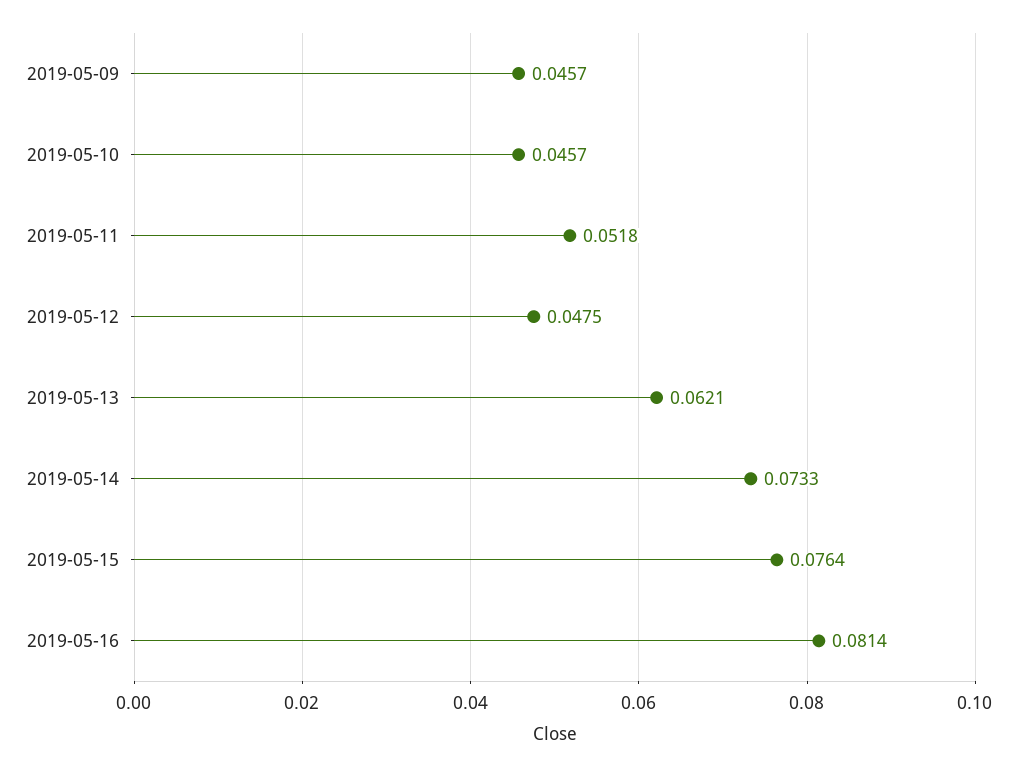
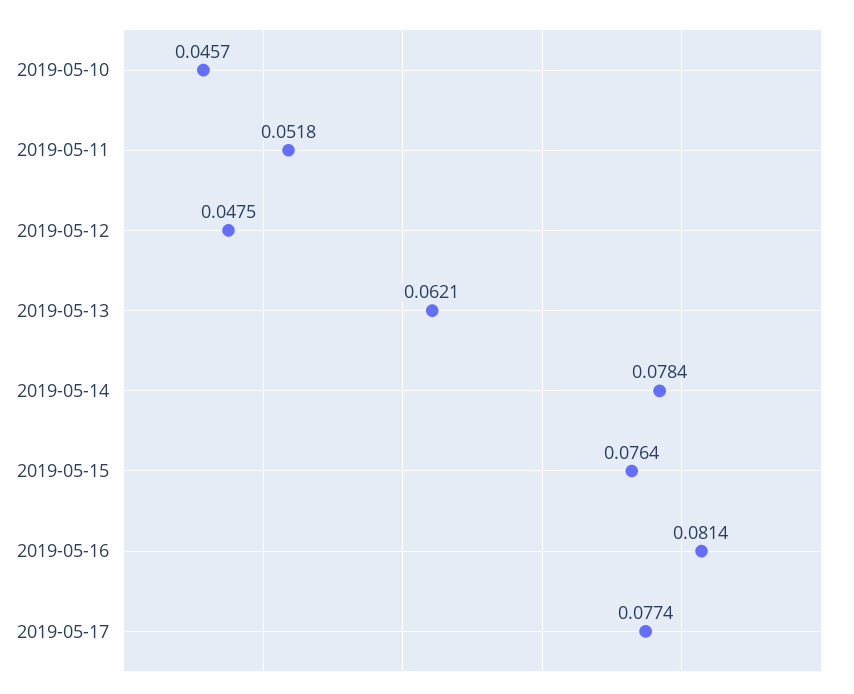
2019-05-09: 0.0457 -> none
2019-05-14: 0.0733 -> 0.0784
2019-05-17: none -> 0.0774

